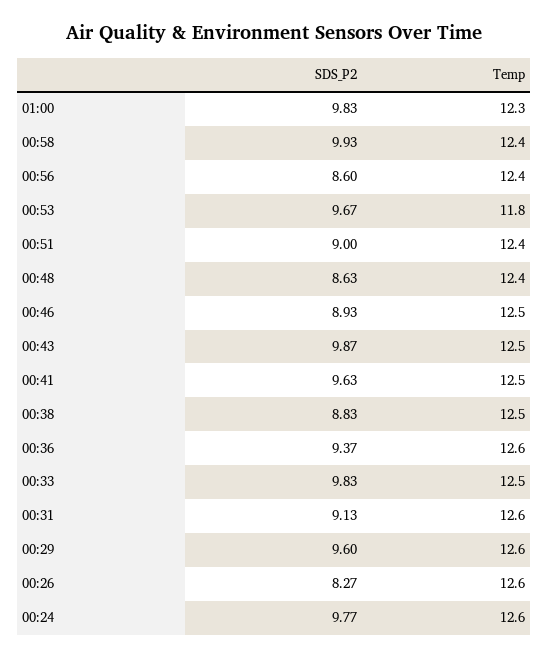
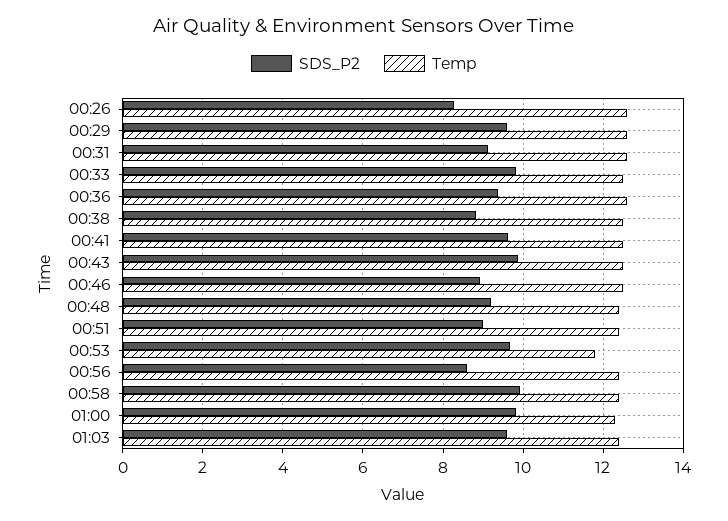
SDS_P2, 00:48: 8.63 -> 9.2
SDS_P2, 00:24: 9.77 -> none
Temp, 00:24: 12.6 -> none
SDS_P2, 01:03: none -> 9.6
Temp, 01:03: none -> 12.4

